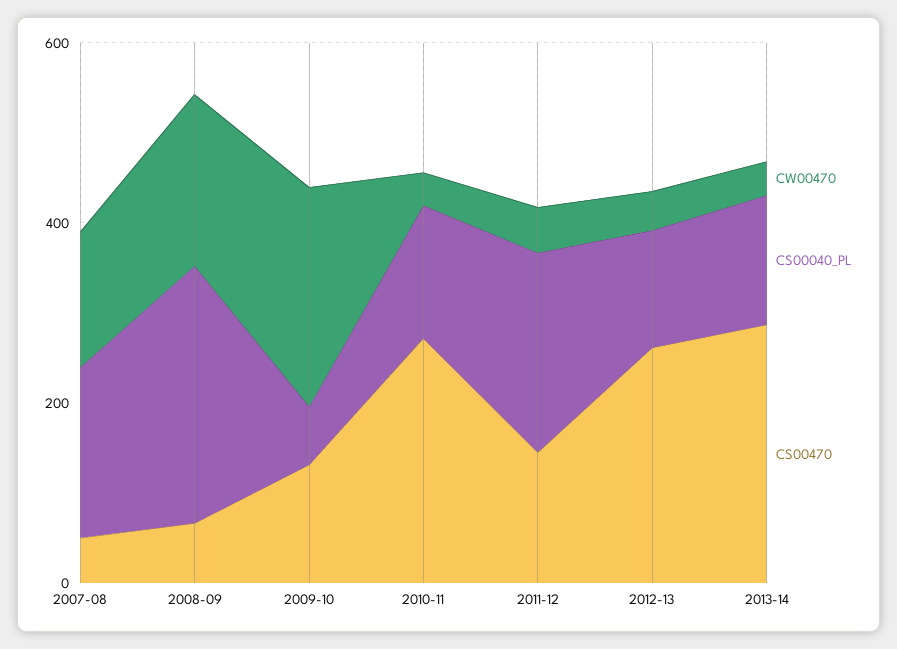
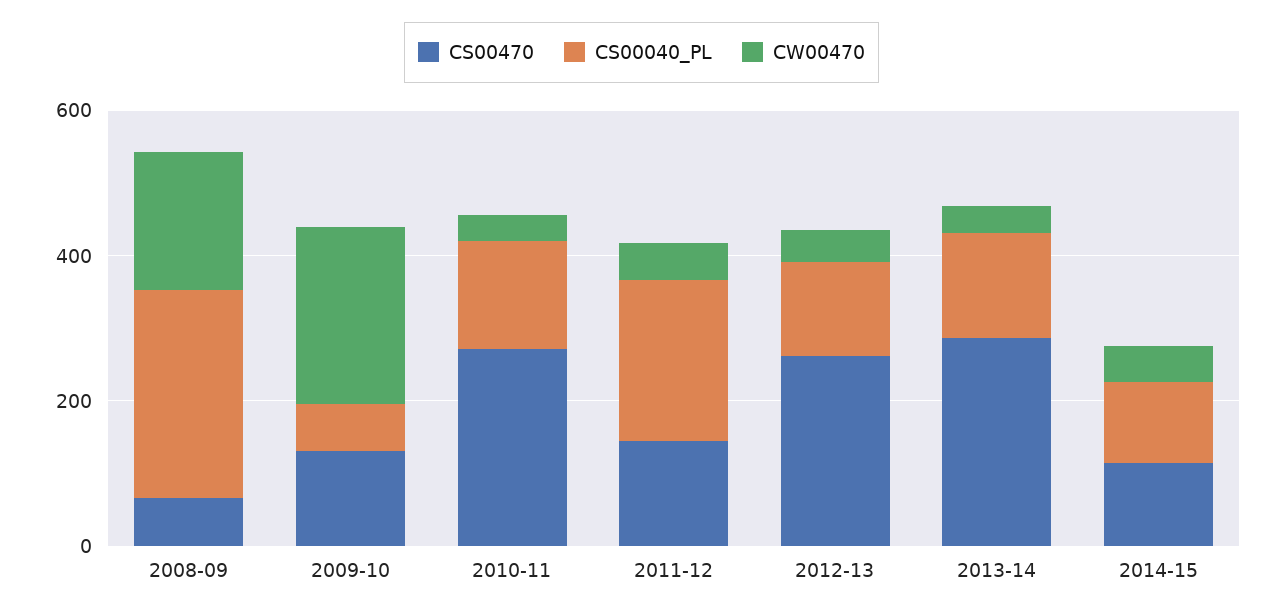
CW00470, 2007-08: 150 -> none
CS00040_PL, 2007-08: 200 -> none
CS00470, 2007-08: 50 -> none
CS00470, 2014-15: none -> 100
CS00040_PL, 2014-15: none -> 100
CW00470, 2014-15: none -> 50

